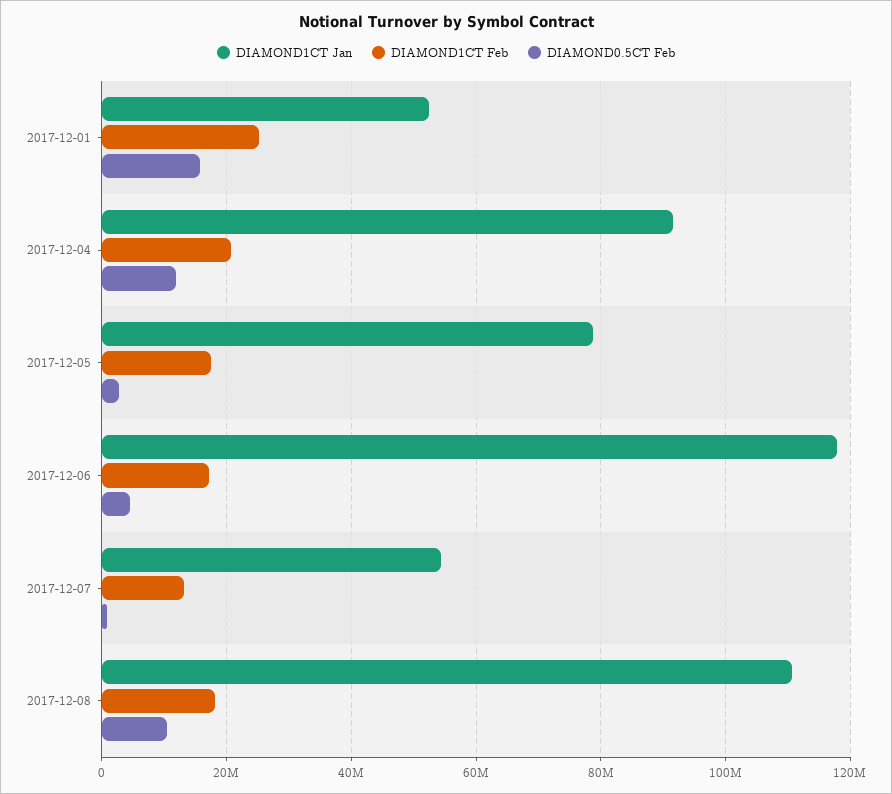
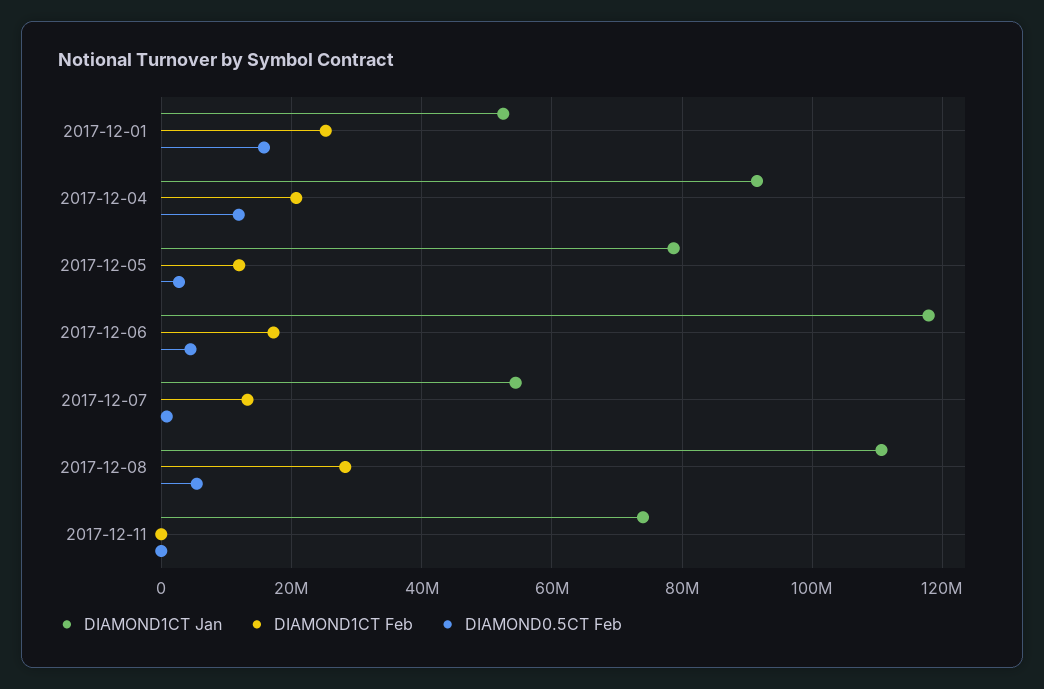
DIAMOND1CT Feb, 2017-12-05: 18000000 -> 12000000
DIAMOND1CT Feb, 2017-12-08: 18000000 -> 28000000
DIAMOND0.5CT Feb, 2017-12-08: 10000000 -> 6000000
DIAMOND1CT Jan, 2017-12-11: none -> 74000000
DIAMOND1CT Feb, 2017-12-11: none -> 0
DIAMOND0.5CT Feb, 2017-12-11: none -> 0

